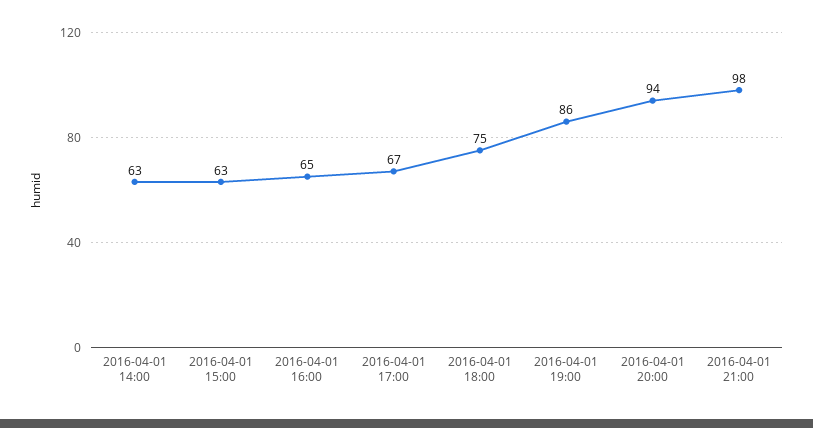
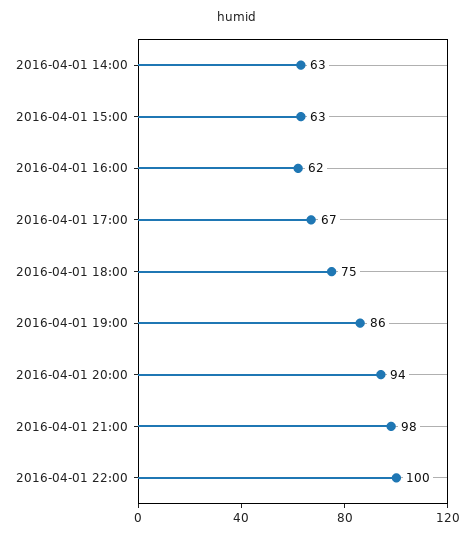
2016-04-01 16:00: 65 -> 62
2016-04-01 22:00: none -> 100

